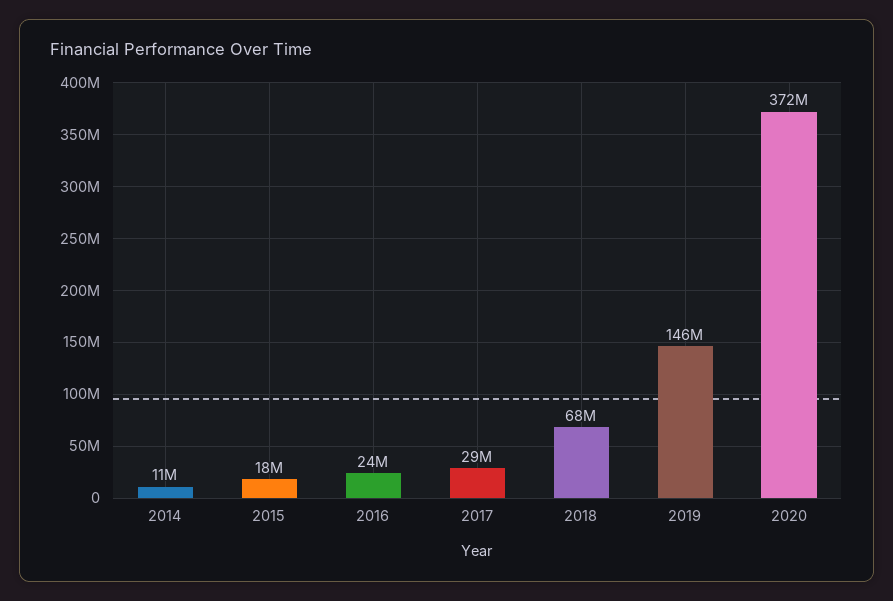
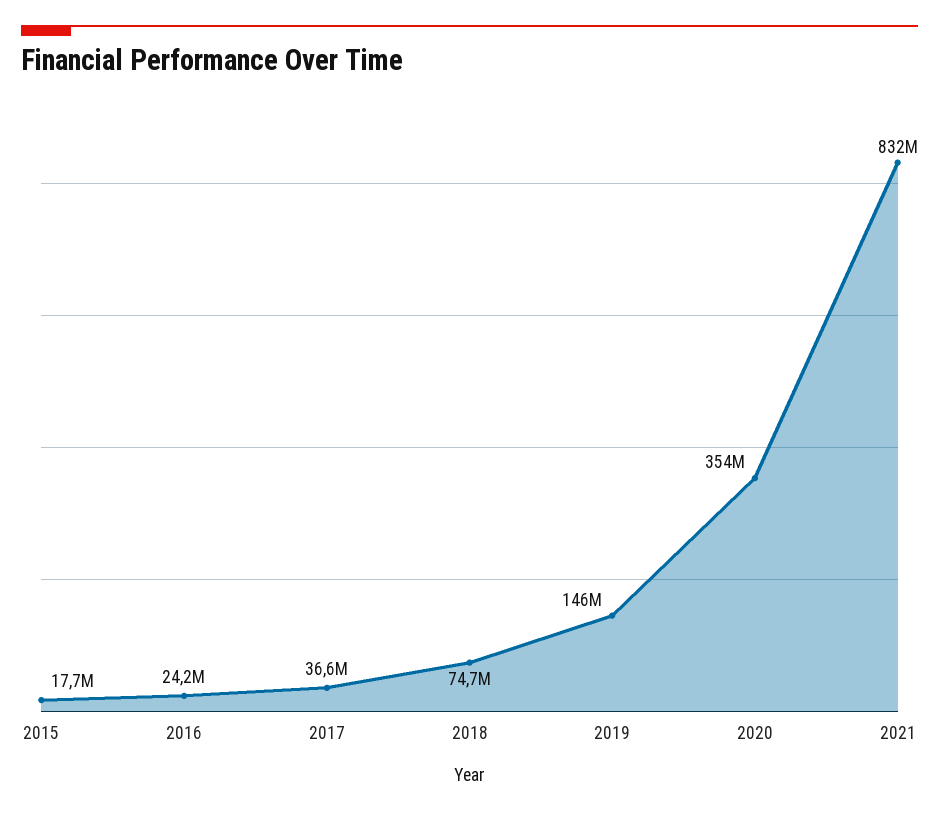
2014: 11000000 -> none
2017: 29000000 -> 36600000
2018: 68000000 -> 74700000
2020: 372000000 -> 354000000
2021: none -> 832000000

